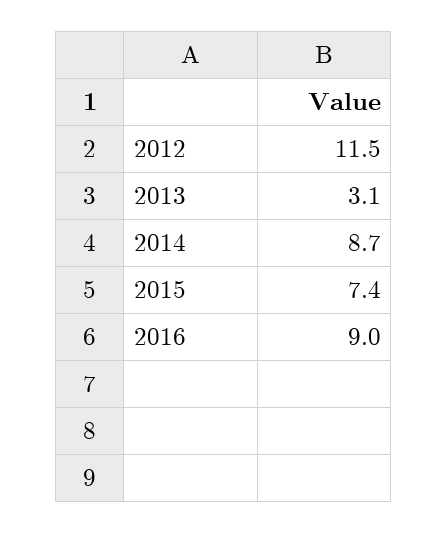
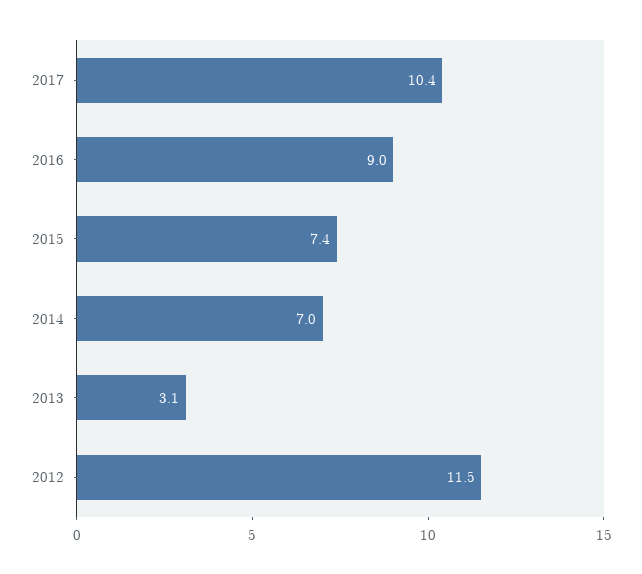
2014: 8.7 -> 7
2017: none -> 10.4

